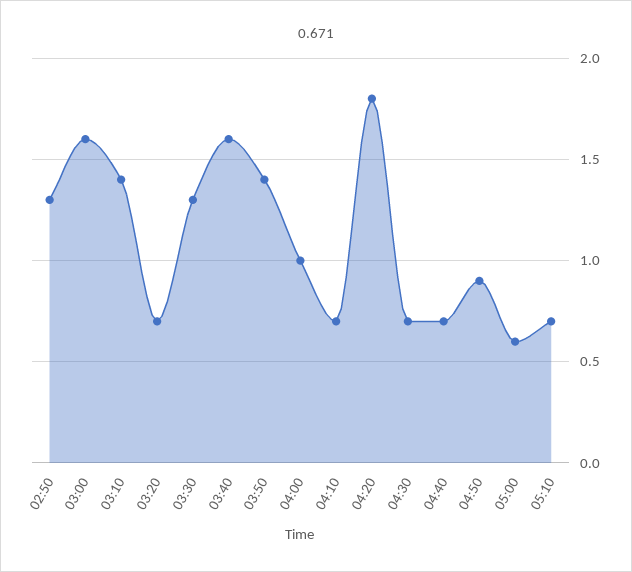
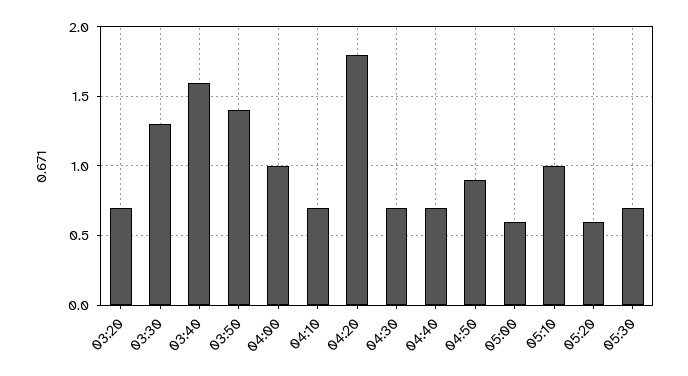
02:50: 1.3 -> none
03:00: 1.6 -> none
03:10: 1.4 -> none
05:10: 0.7 -> 1
05:20: none -> 0.6
05:30: none -> 0.7

